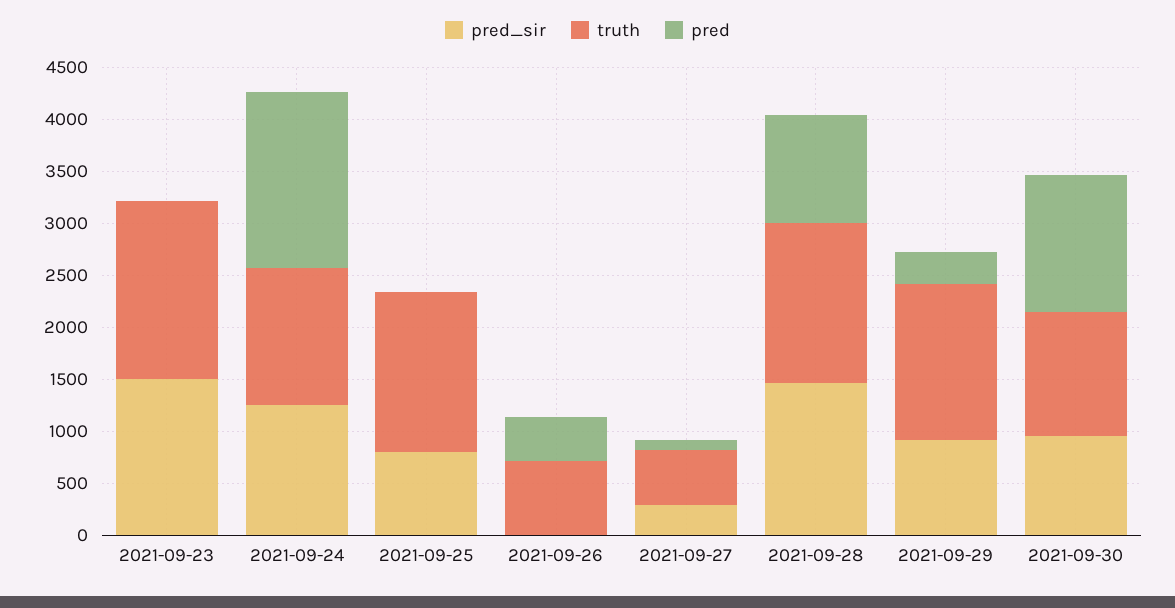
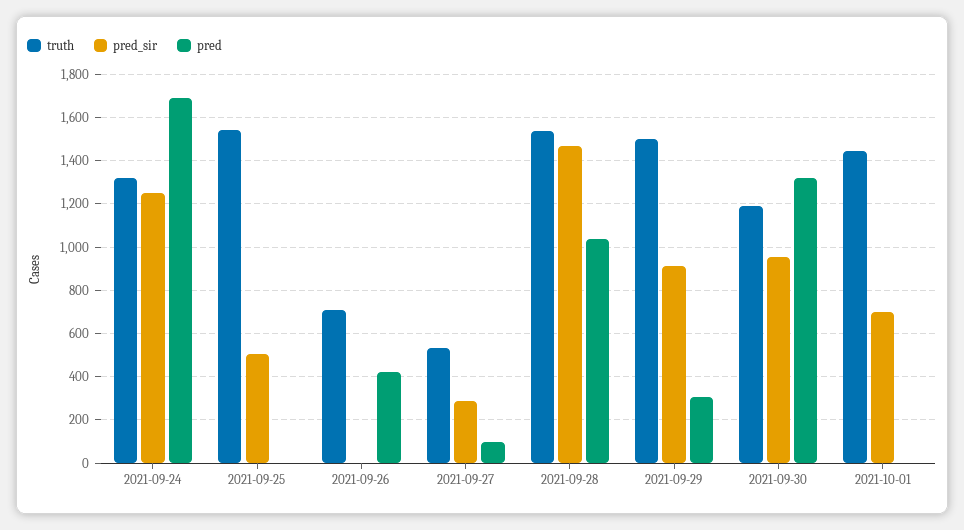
pred_sir, 2021-09-23: 1500 -> none
truth, 2021-09-23: 1700 -> none
pred, 2021-09-23: 0 -> none
pred_sir, 2021-09-25: 800 -> 500
truth, 2021-10-01: none -> 1450
pred_sir, 2021-10-01: none -> 700
pred, 2021-10-01: none -> 0

